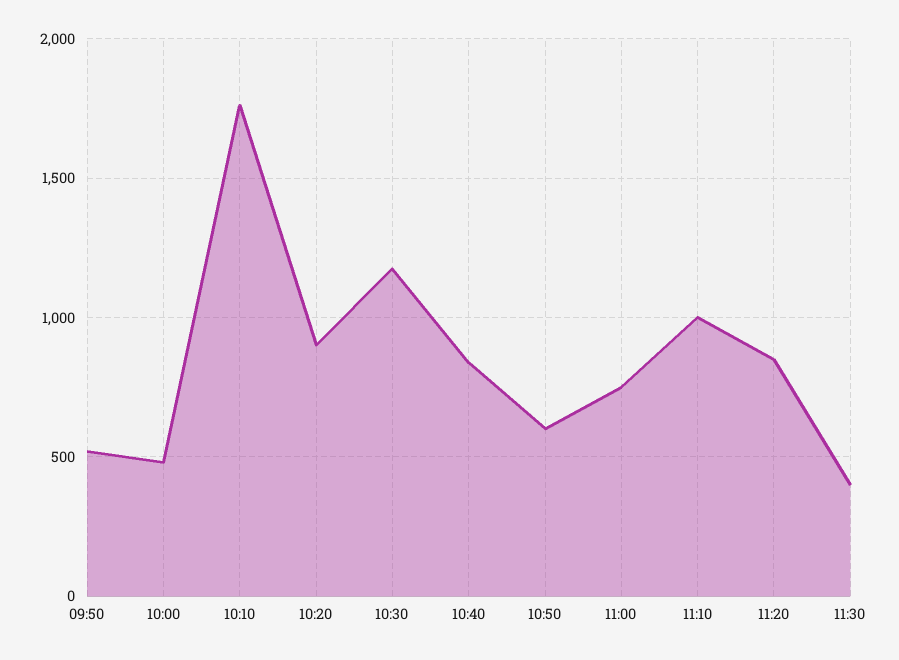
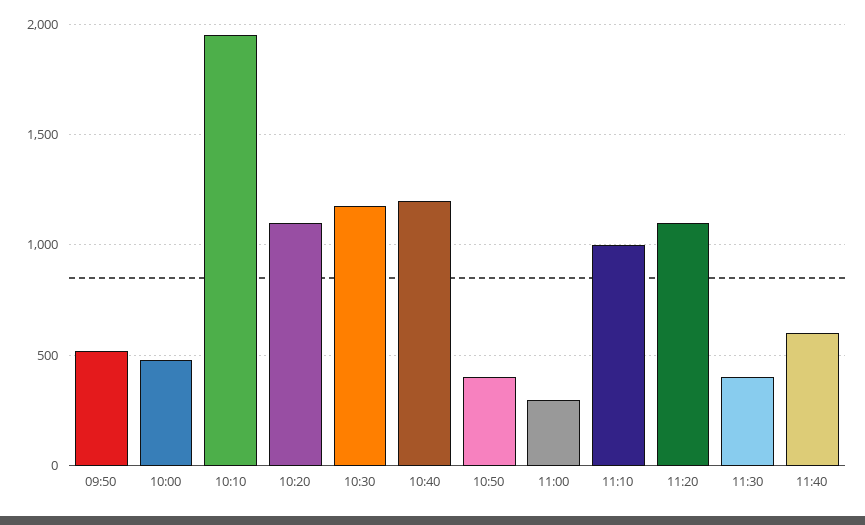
10:10: 1750 -> 1950
10:20: 900 -> 1100
10:40: 850 -> 1200
10:50: 600 -> 400
11:00: 750 -> 300
11:20: 850 -> 1100
11:40: none -> 600

